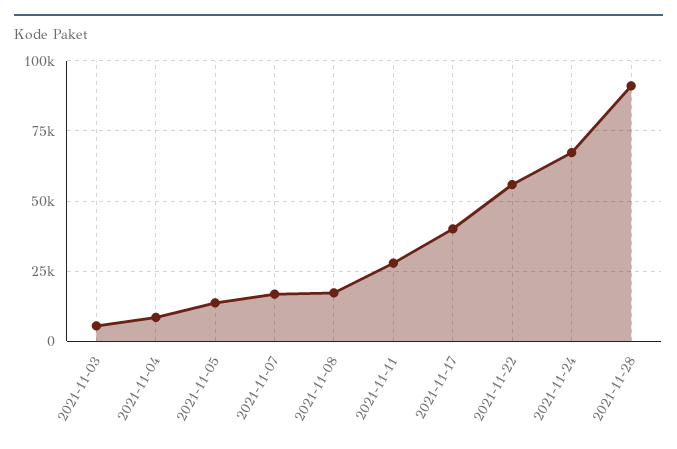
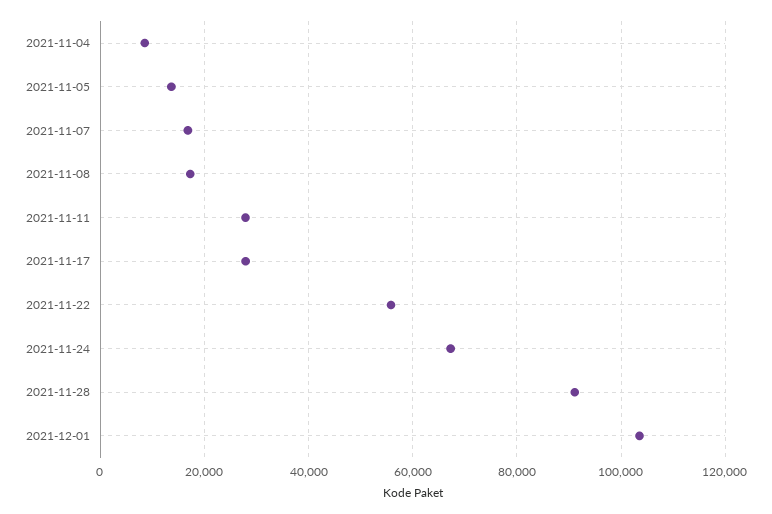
2021-11-03: 5000 -> none
2021-11-17: 40000 -> 28000
2021-12-01: none -> 104000

